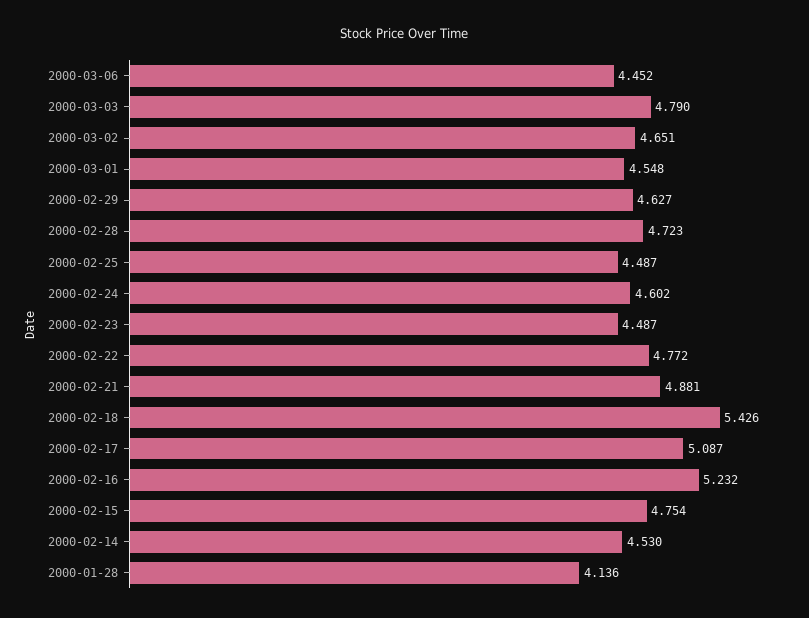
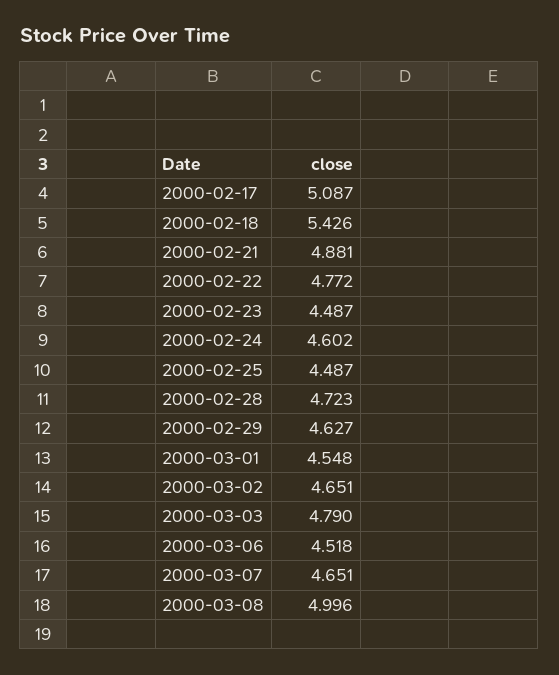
2000-03-06: 4.452 -> 4.518
2000-02-16: 5.232 -> none
2000-02-15: 4.754 -> none
2000-02-14: 4.53 -> none
2000-01-28: 4.136 -> none
2000-03-07: none -> 4.651
2000-03-08: none -> 4.996

